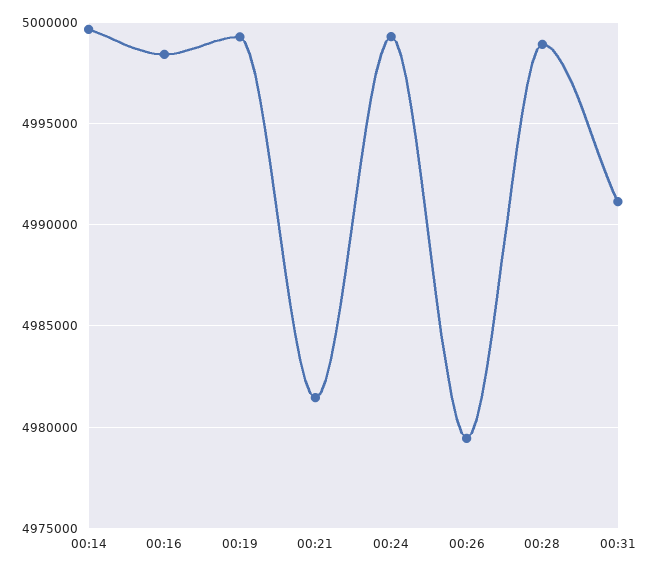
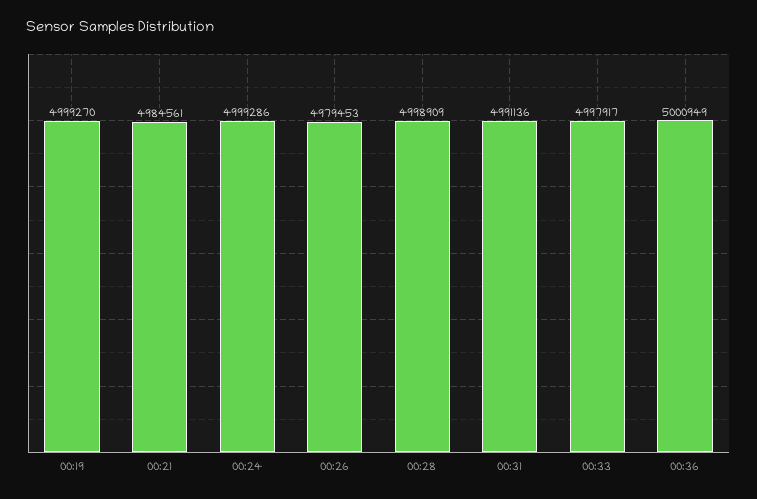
00:14: 4999500 -> none
00:16: 4998500 -> none
00:21: 4981500 -> 4984561
00:33: none -> 4997917
00:36: none -> 5000949

